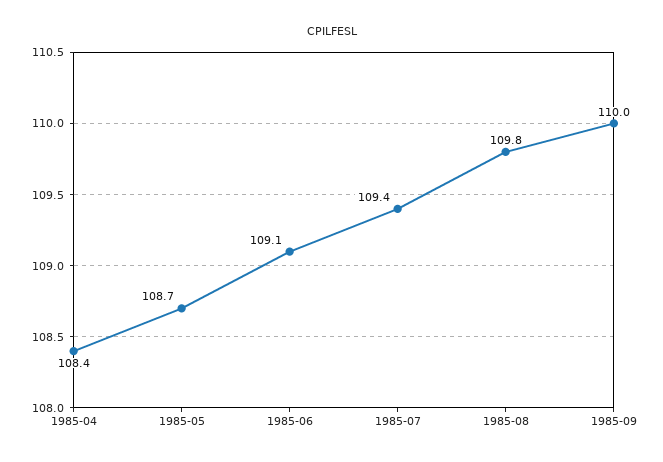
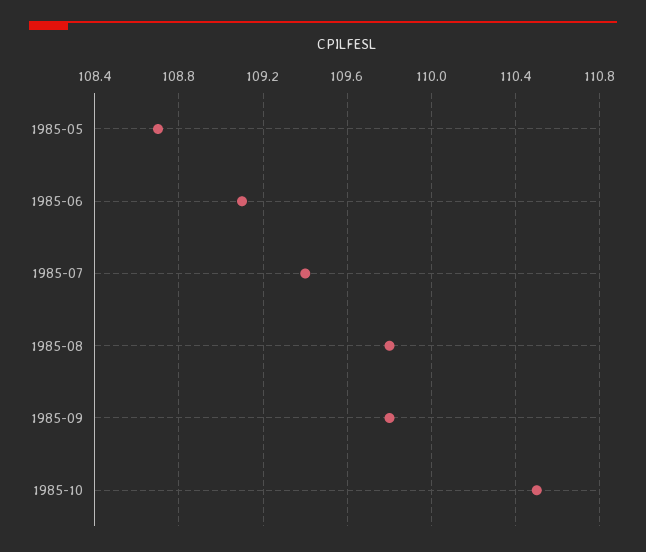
1985-04: 108.4 -> none
1985-09: 110 -> 109.8
1985-10: none -> 110.5

